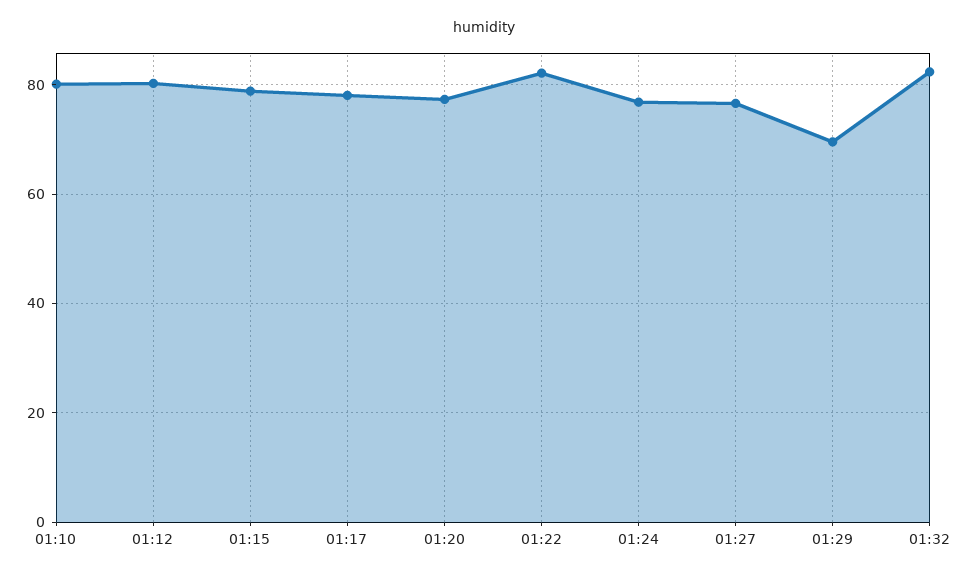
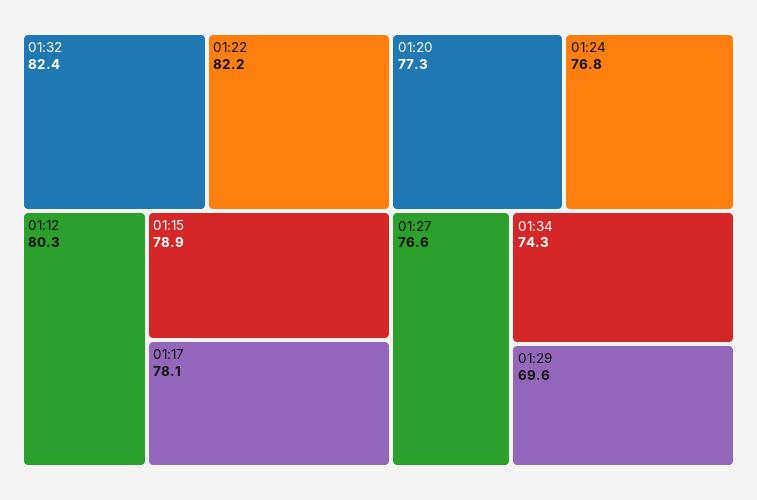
01:10: 80 -> none
01:34: none -> 74.3

